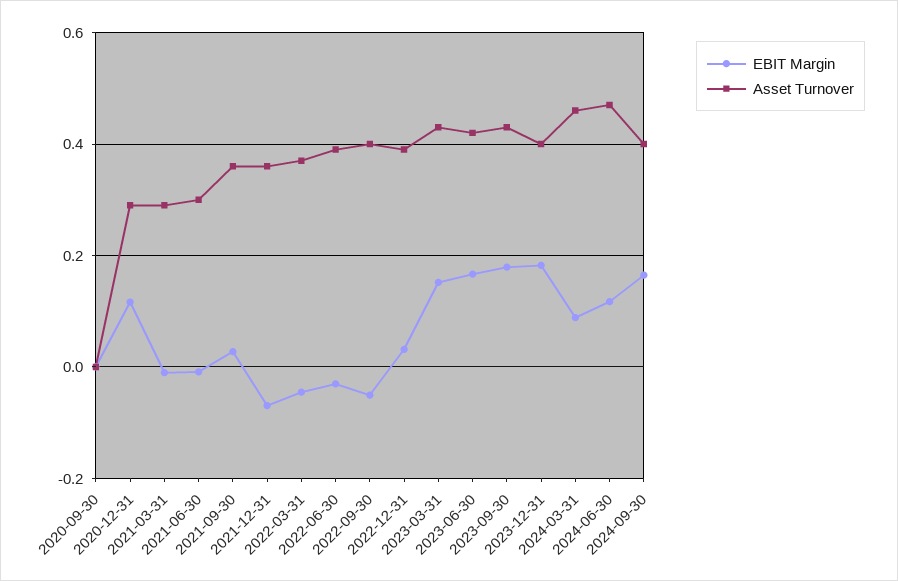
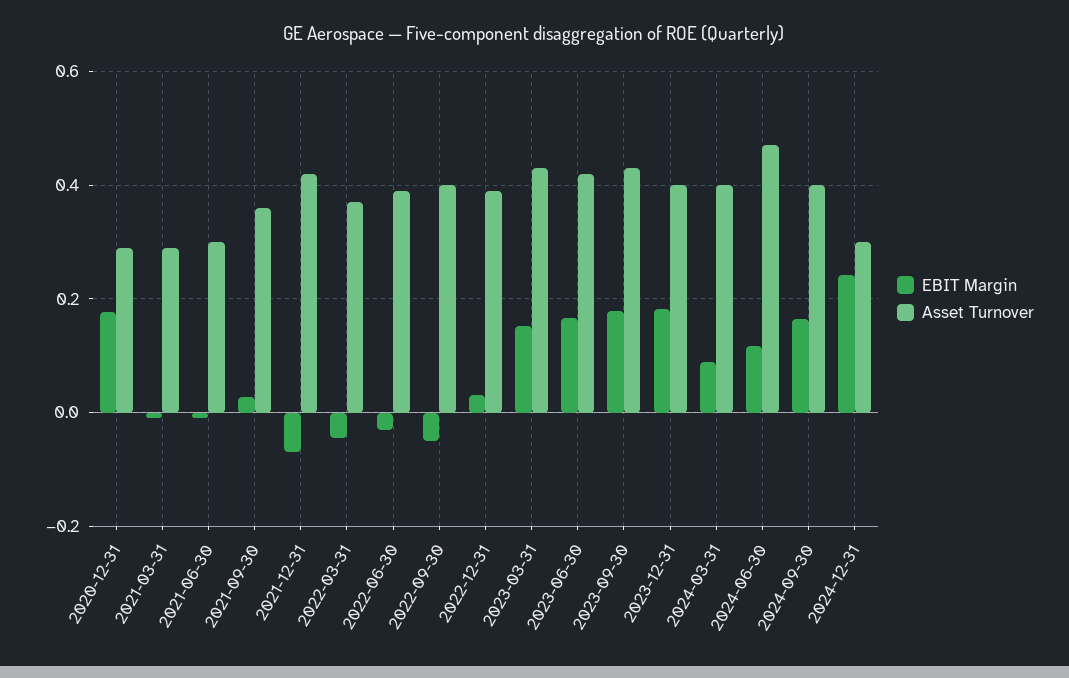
EBIT Margin, 2020-09-30: 0 -> none
Asset Turnover, 2020-09-30: 0 -> none
EBIT Margin, 2020-12-31: 0.12 -> 0.18
Asset Turnover, 2021-12-31: 0.36 -> 0.42
Asset Turnover, 2024-03-31: 0.46 -> 0.4
EBIT Margin, 2024-12-31: none -> 0.24
Asset Turnover, 2024-12-31: none -> 0.3

